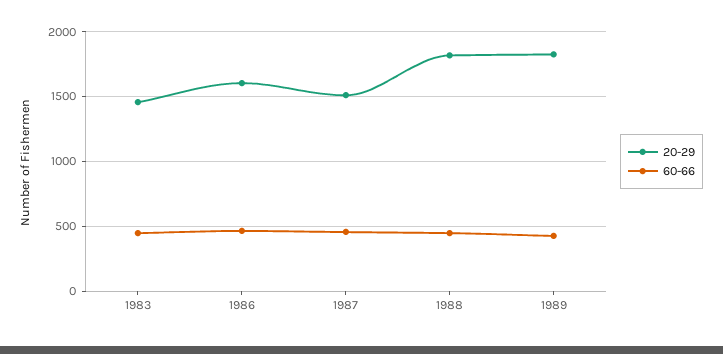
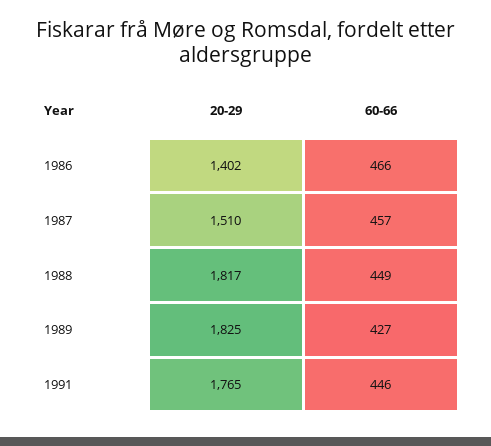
20-29, 1983: 1450 -> none
60-66, 1983: 450 -> none
20-29, 1986: 1600 -> 1402
20-29, 1991: none -> 1765
60-66, 1991: none -> 446

